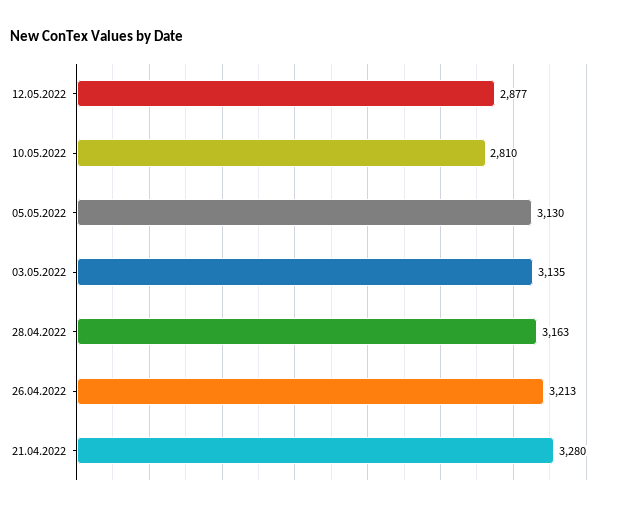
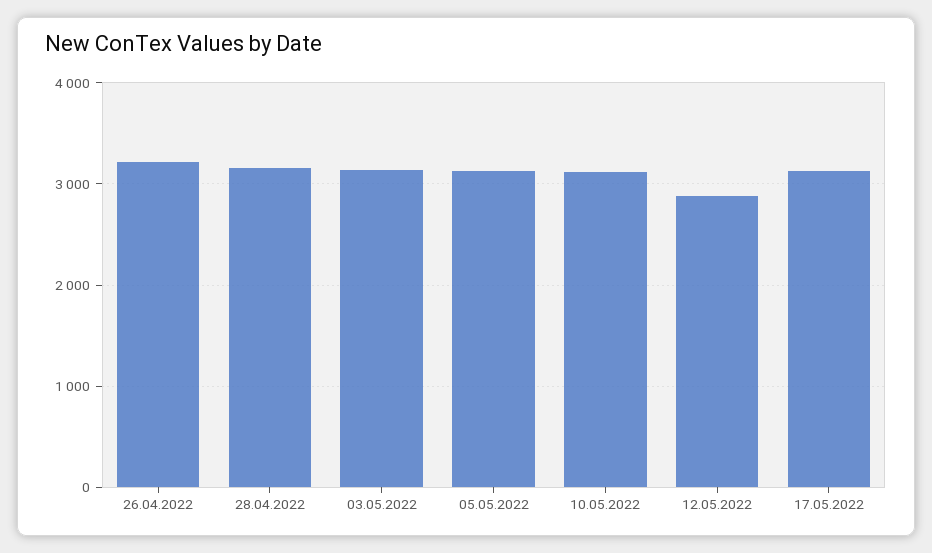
10.05.2022: 2810 -> 3100
21.04.2022: 3280 -> none
17.05.2022: none -> 3100

